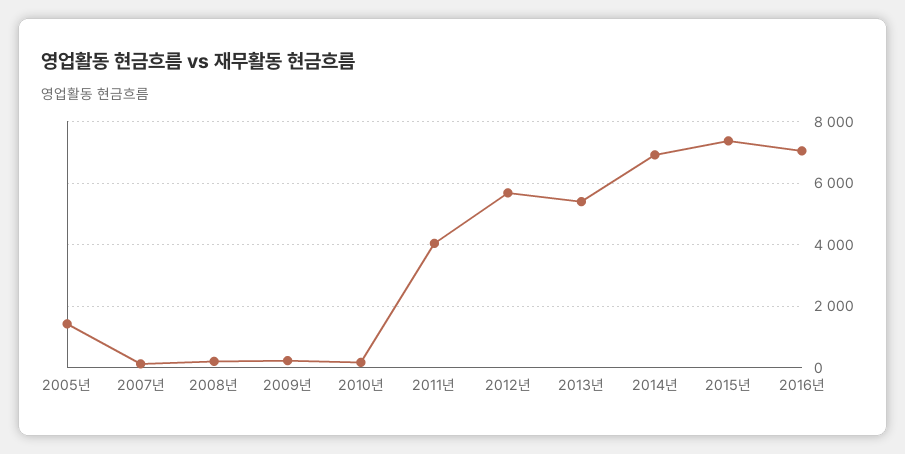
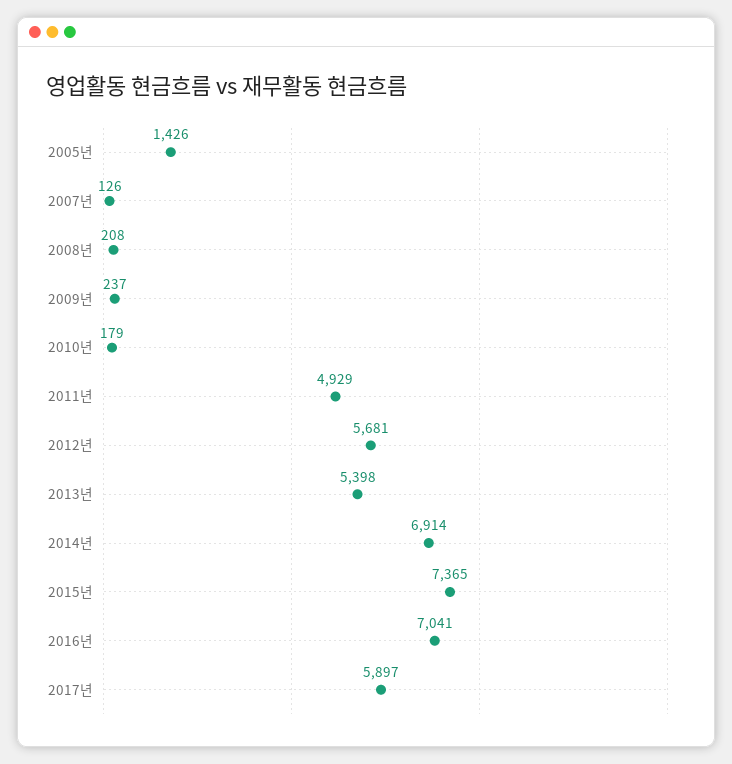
2011년: 4000 -> 4929
2017년: none -> 5897

